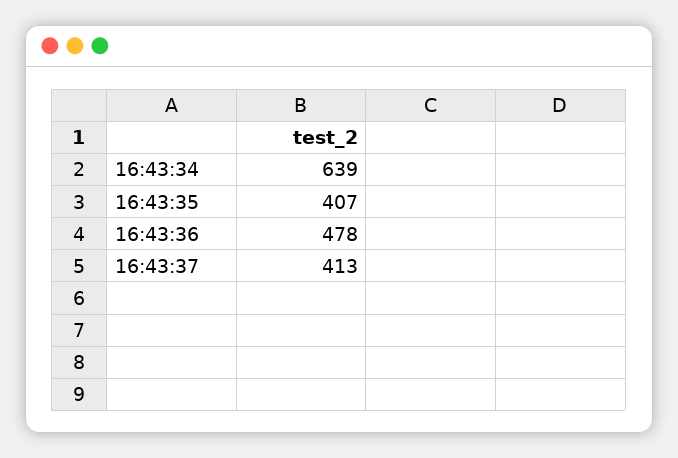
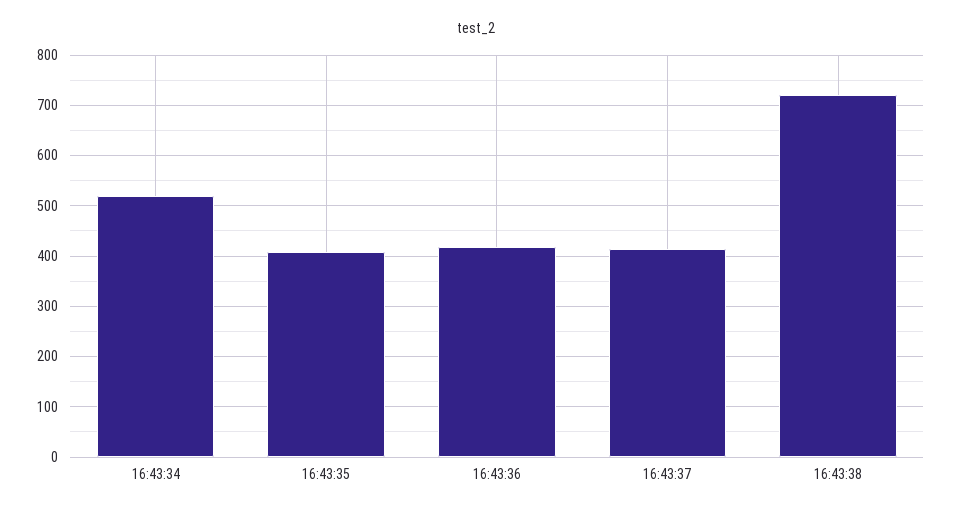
16:43:34: 639 -> 520
16:43:36: 478 -> 420
16:43:38: none -> 720

